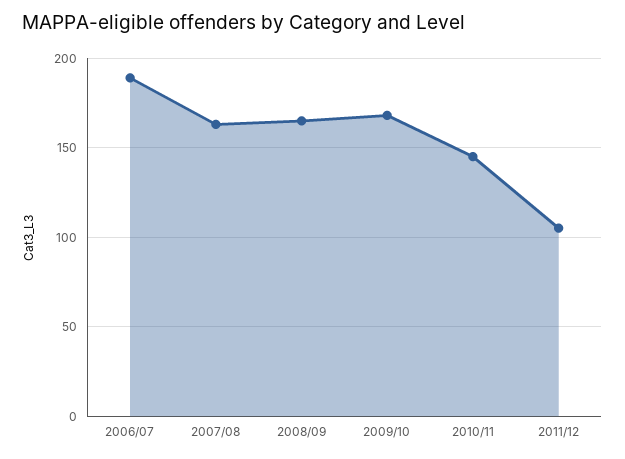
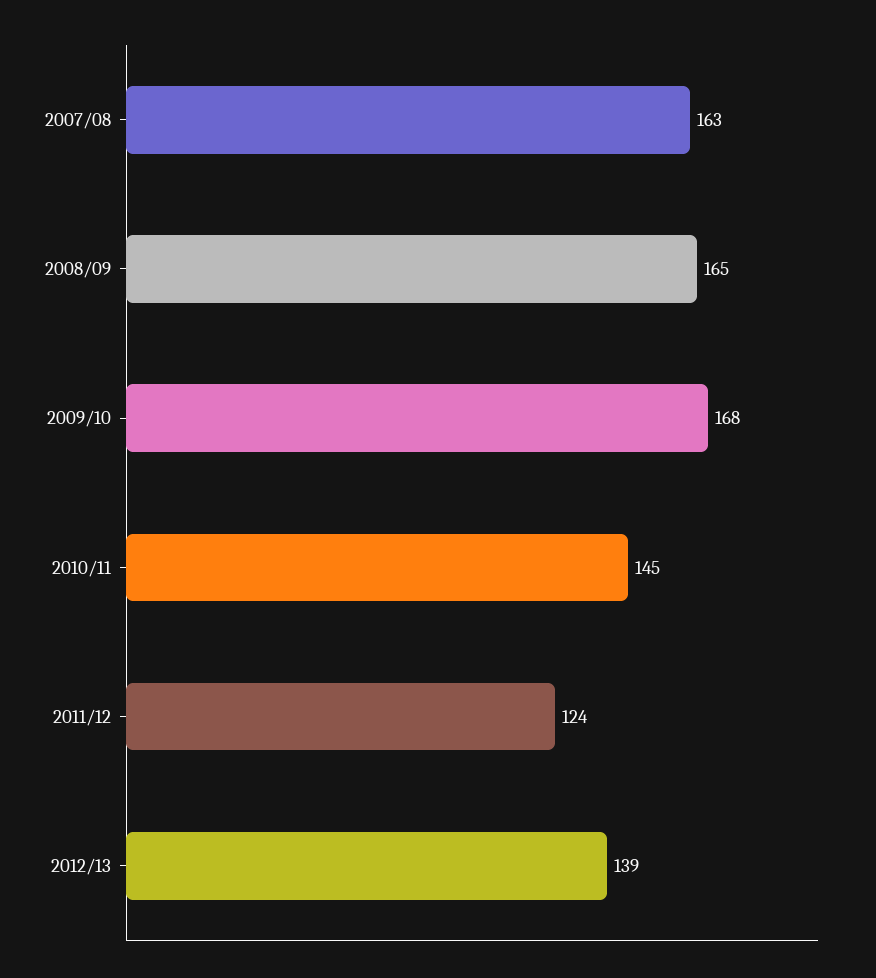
2006/07: 190 -> none
2011/12: 105 -> 124
2012/13: none -> 139

